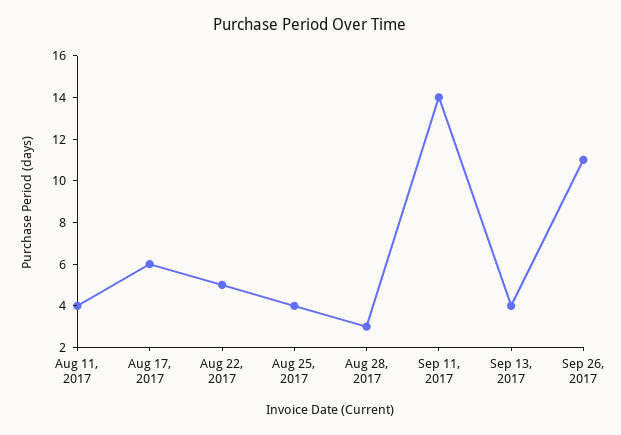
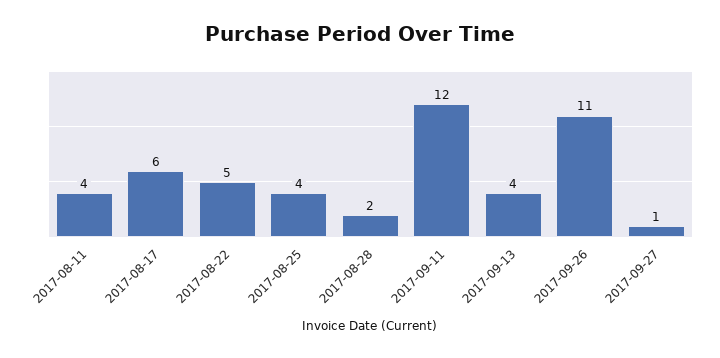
Aug 28, 2017: 3 -> 2
Sep 11, 2017: 14 -> 12
2017-09-27: none -> 1

